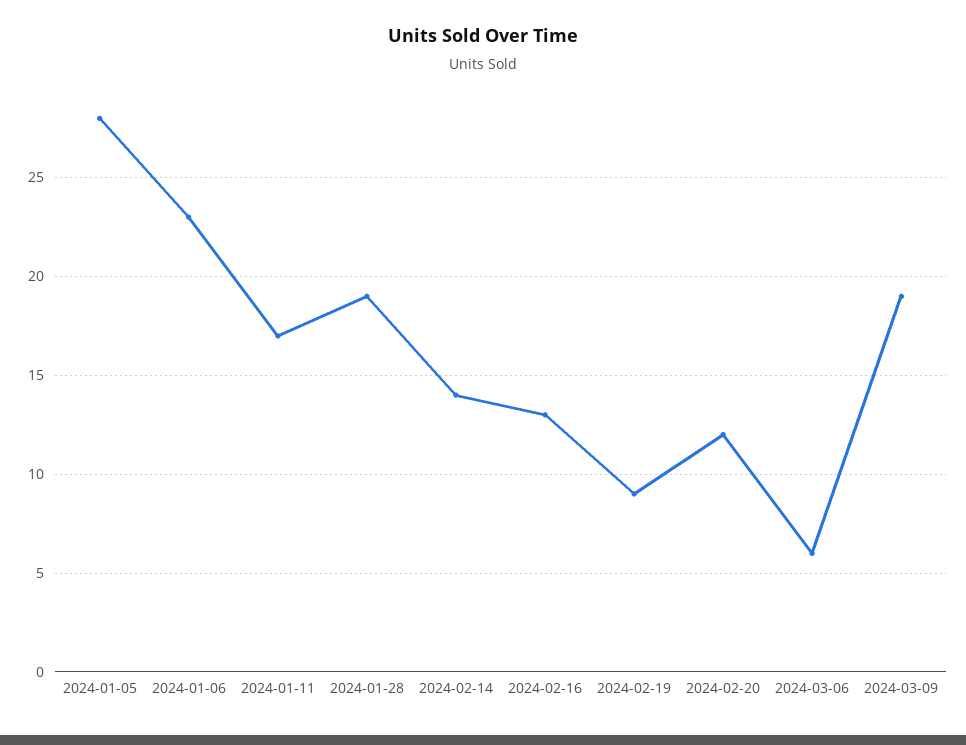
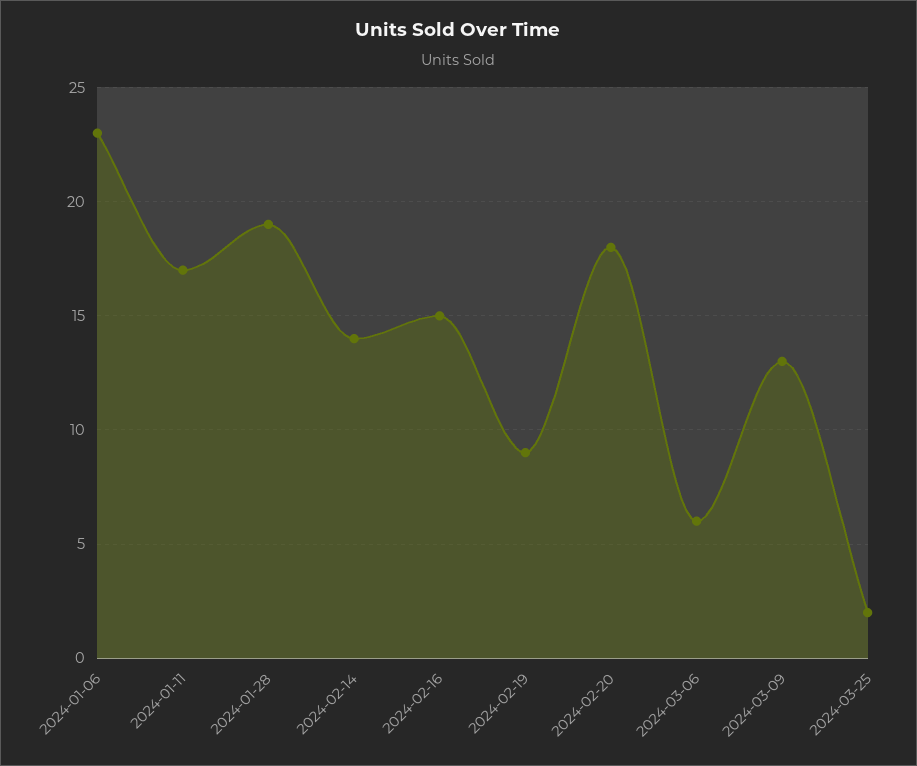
2024-01-05: 28 -> none
2024-02-16: 13 -> 15
2024-02-20: 12 -> 18
2024-03-09: 19 -> 13
2024-03-25: none -> 2

